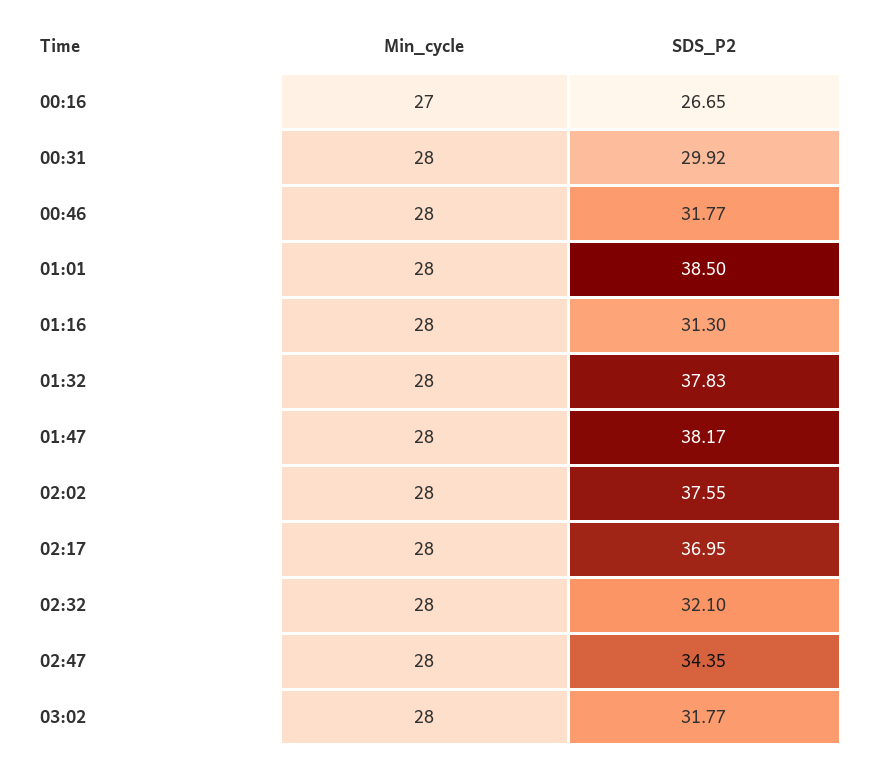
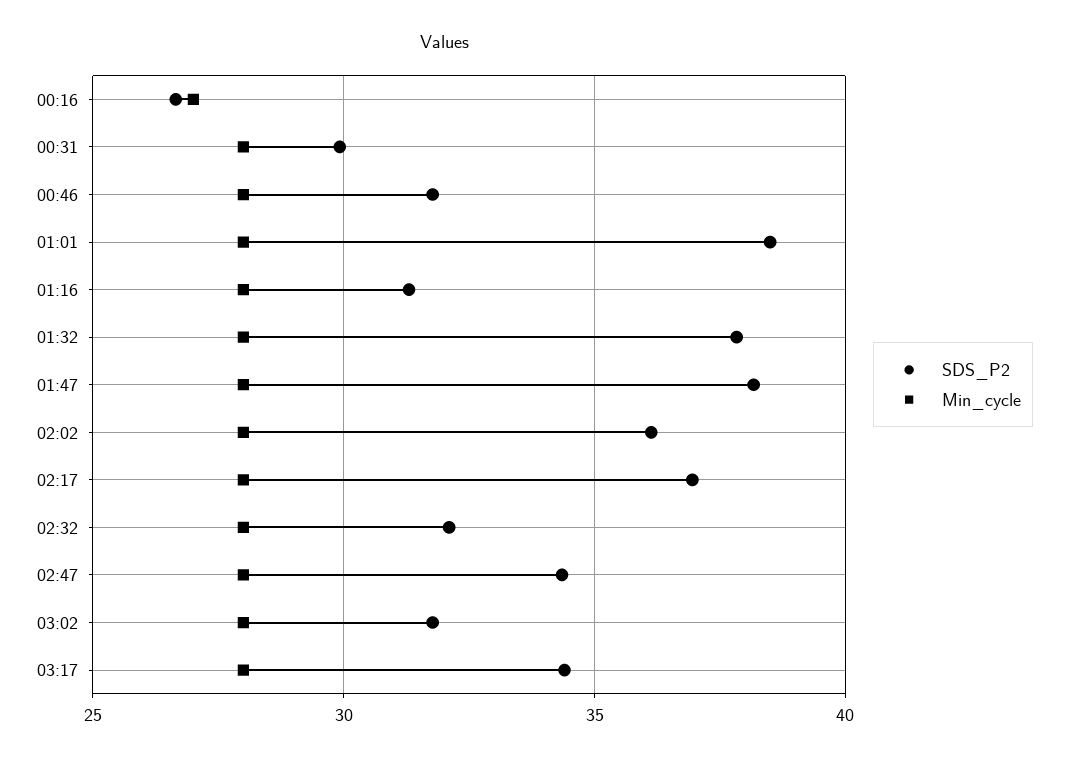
SDS_P2, 02:02: 37.55 -> 36
SDS_P2, 03:17: none -> 34.5
Min_cycle, 03:17: none -> 28

